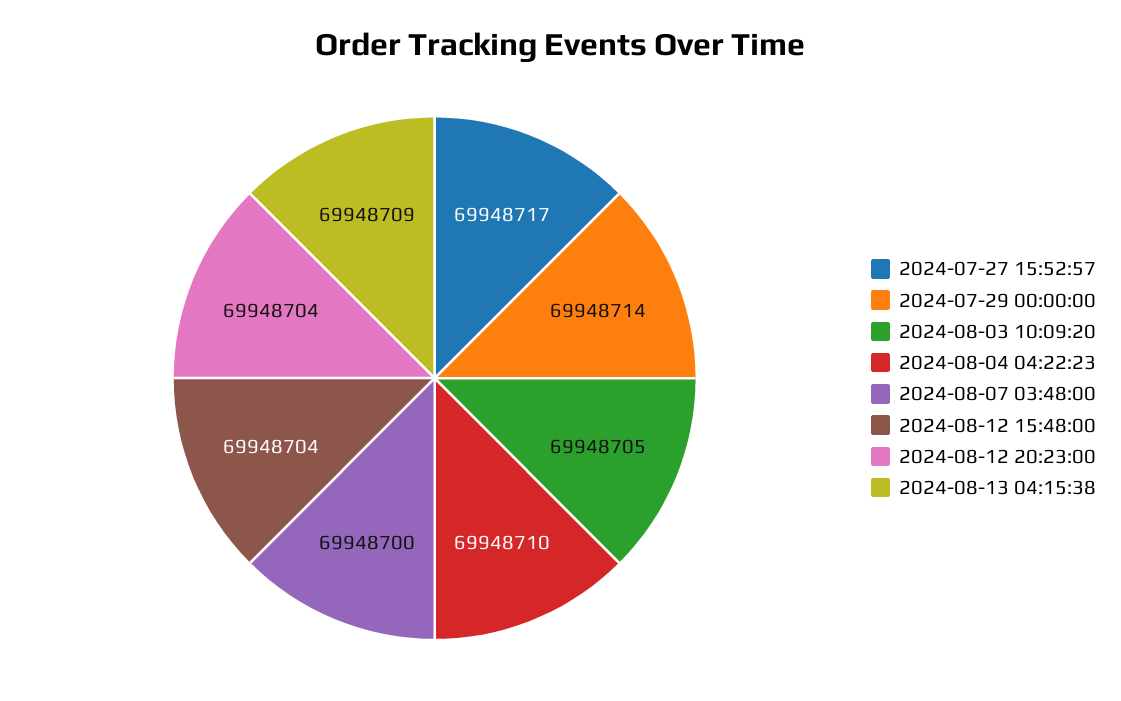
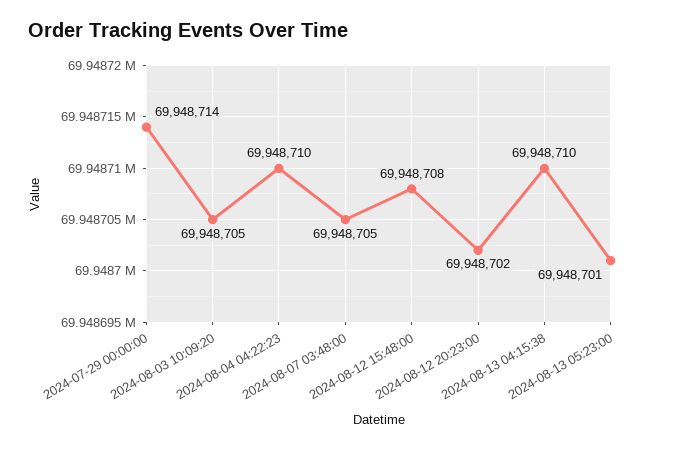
2024-07-27 15:52:57: 69948717 -> none
2024-08-07 03:48:00: 69948700 -> 69948705
2024-08-12 15:48:00: 69948704 -> 69948708
2024-08-12 20:23:00: 69948704 -> 69948702
2024-08-13 04:15:38: 69948709 -> 69948710
2024-08-13 05:23:00: none -> 69948701

